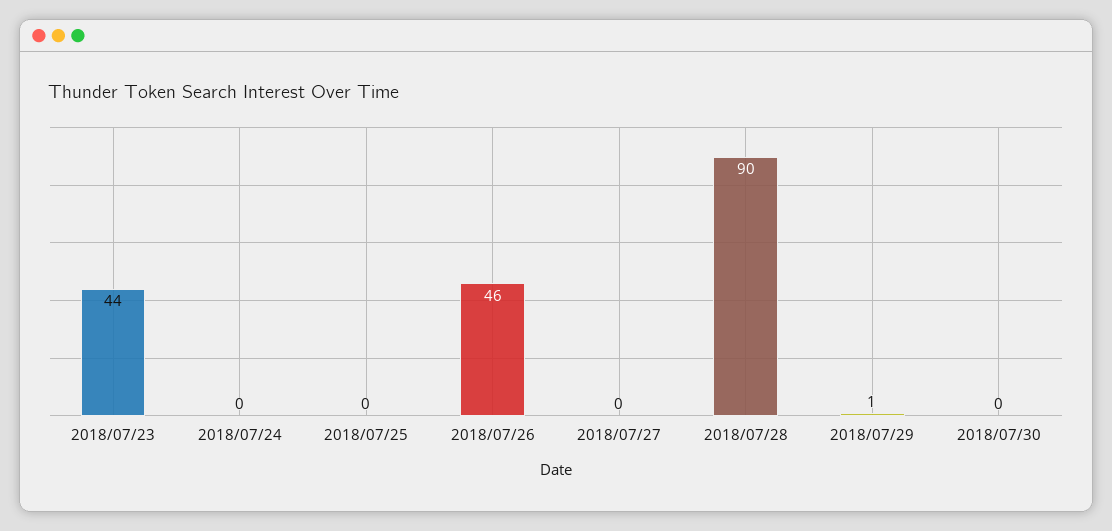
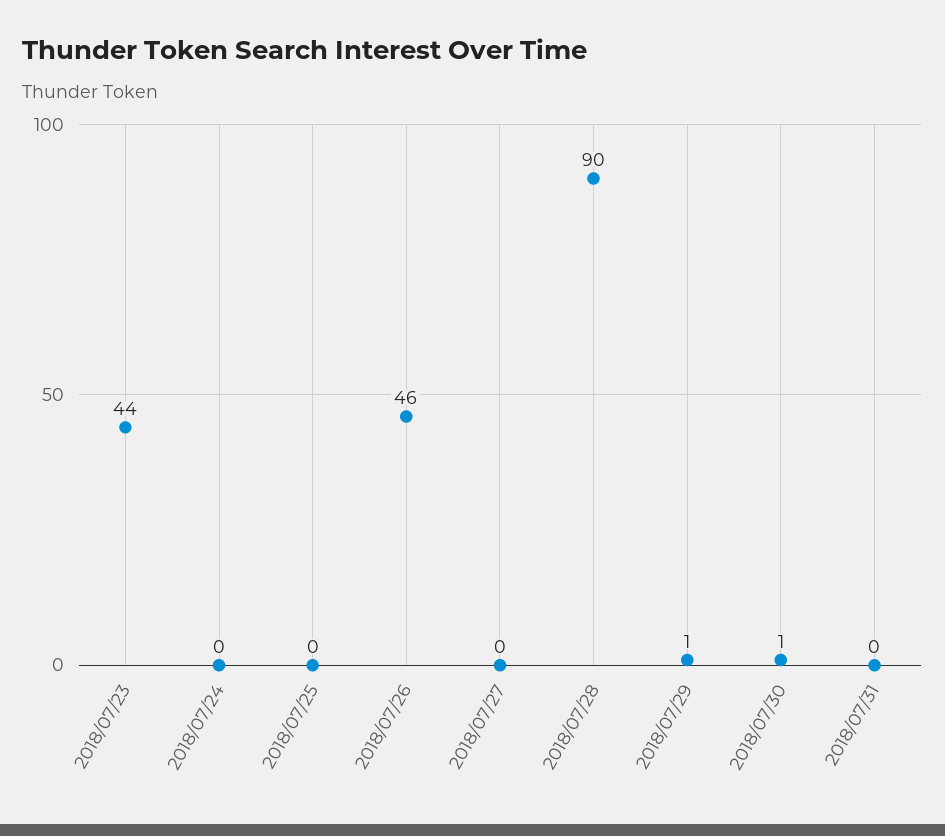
2018/07/30: 0 -> 1
2018/07/31: none -> 0

